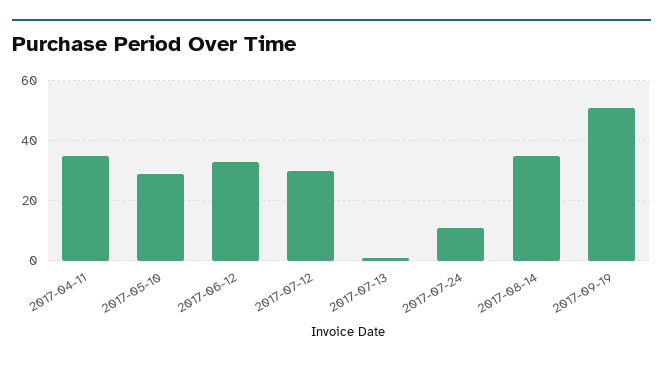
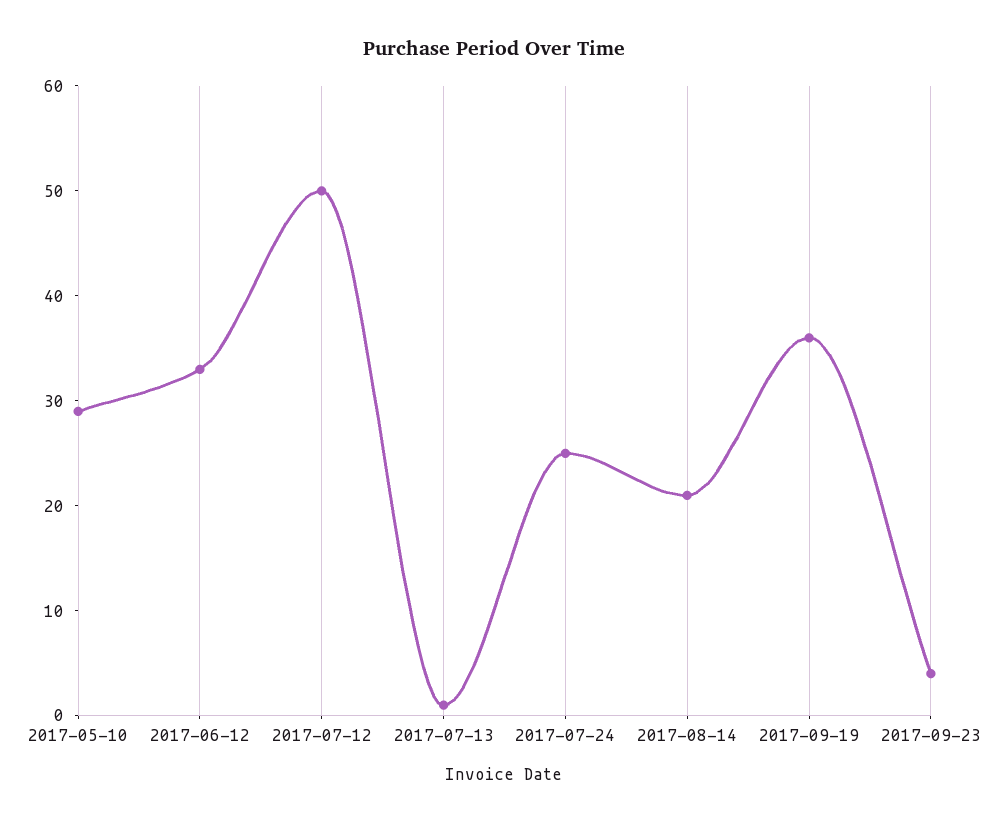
2017-04-11: 35 -> none
2017-07-12: 30 -> 50
2017-07-24: 10 -> 25
2017-08-14: 35 -> 21
2017-09-19: 50 -> 36
2017-09-23: none -> 4

